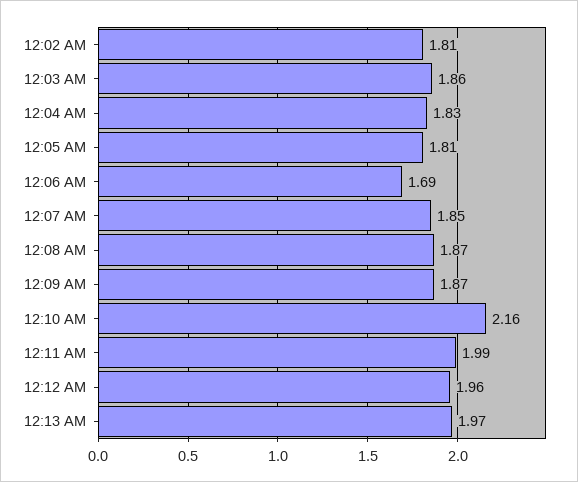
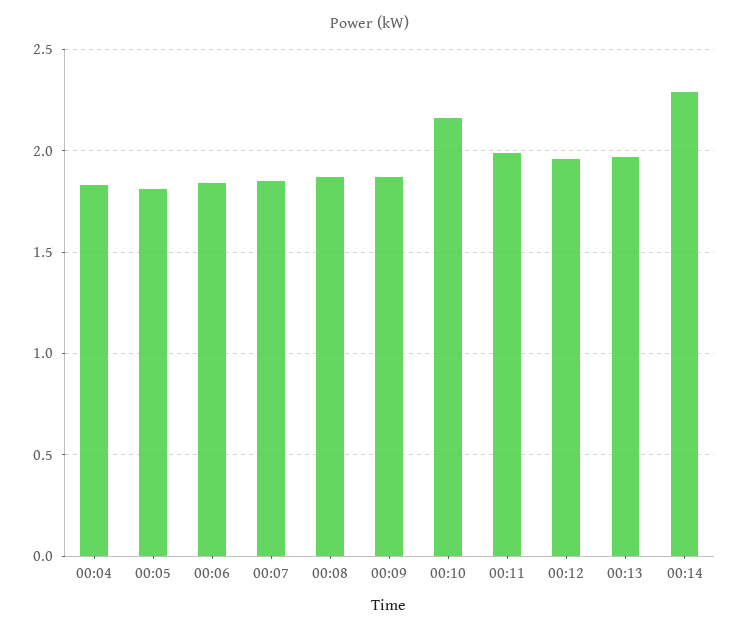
12:02 AM: 1.81 -> none
12:03 AM: 1.86 -> none
12:06 AM: 1.69 -> 1.85
00:14: none -> 2.3

